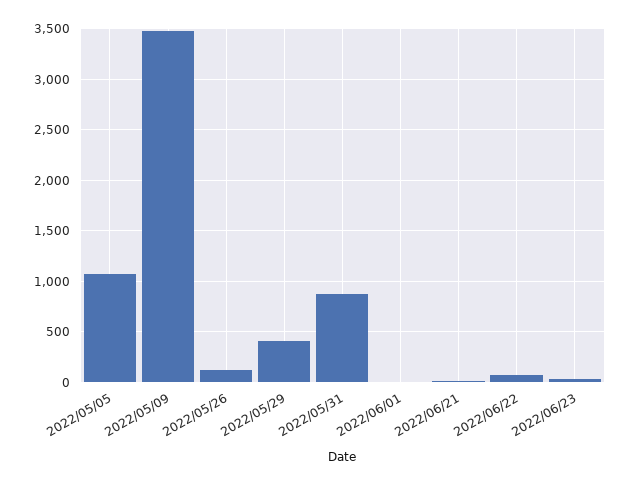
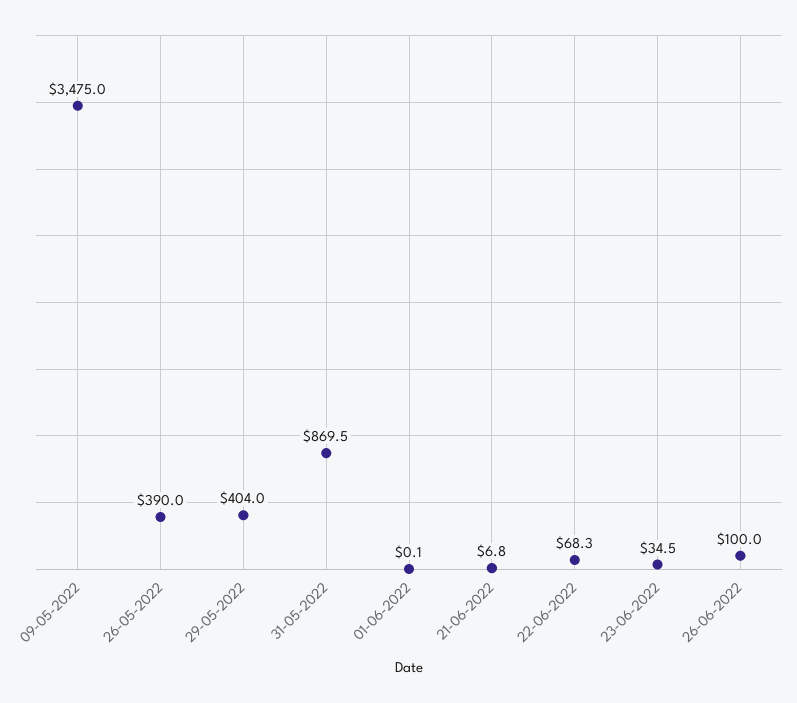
2022/05/05: 1100 -> none
2022/05/26: 100 -> 390
26-06-2022: none -> 100

